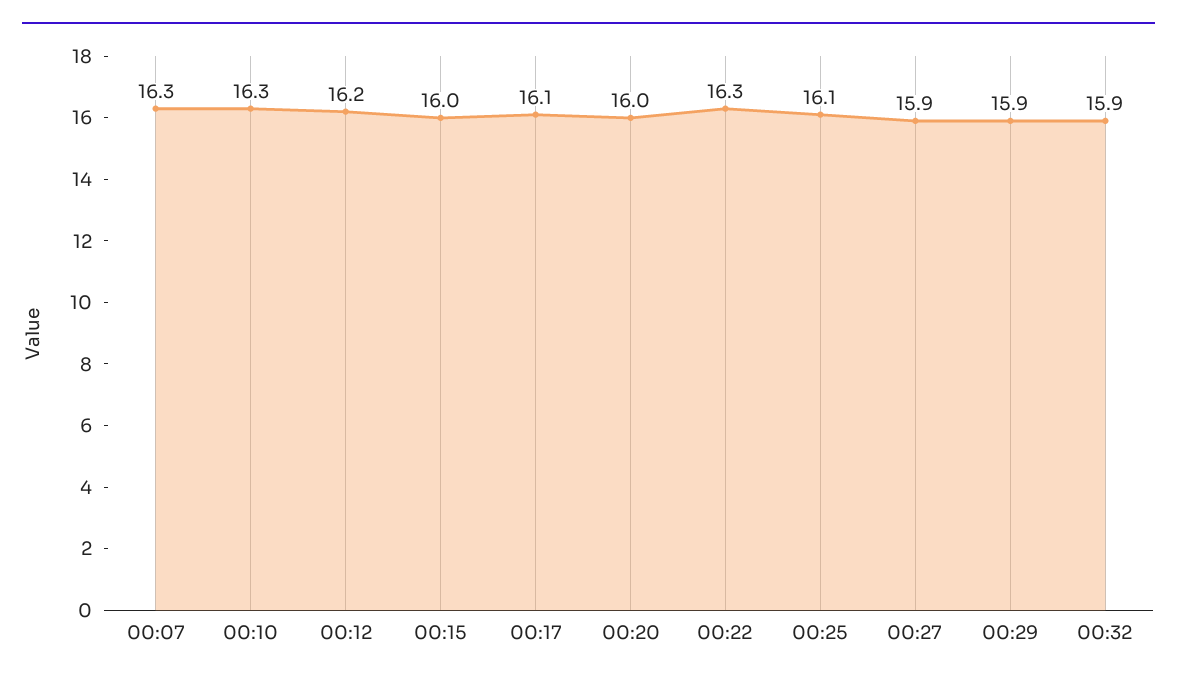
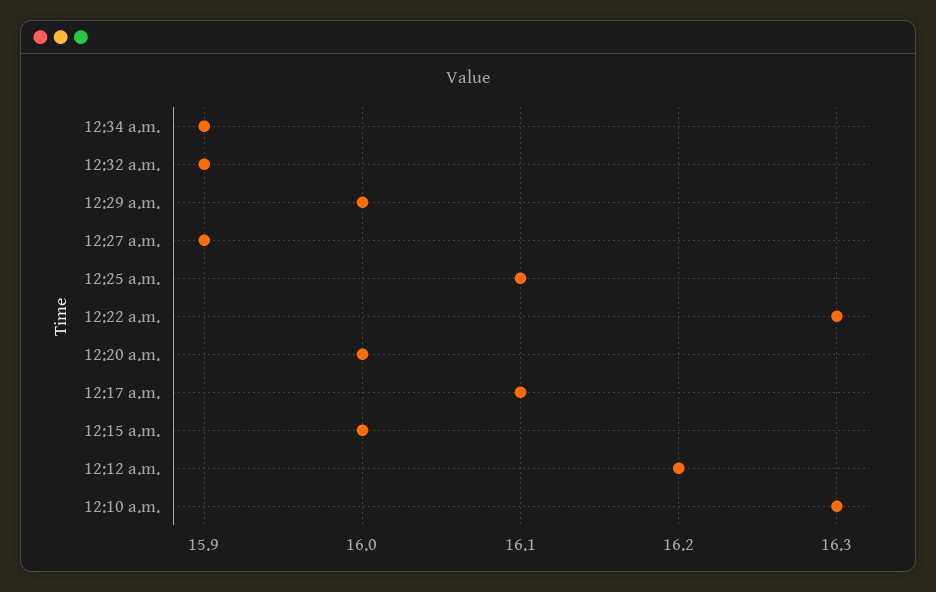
00:07: 16.3 -> none
00:29: 15.9 -> 16
12:34 a.m.: none -> 15.9

